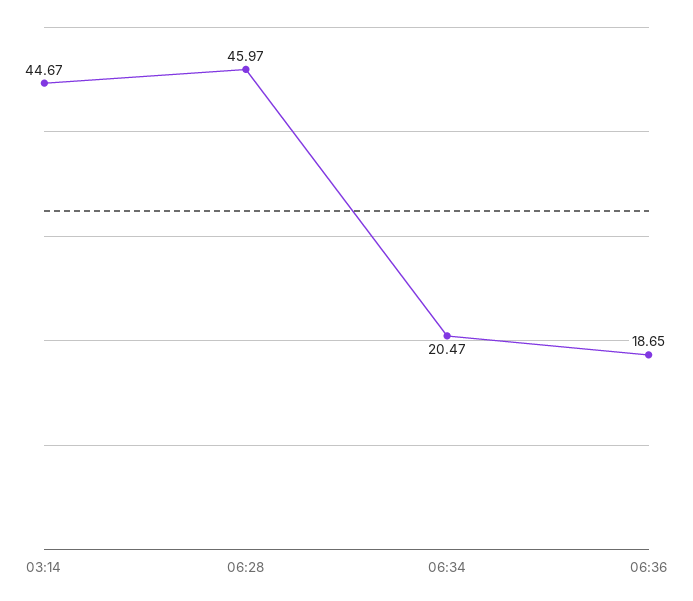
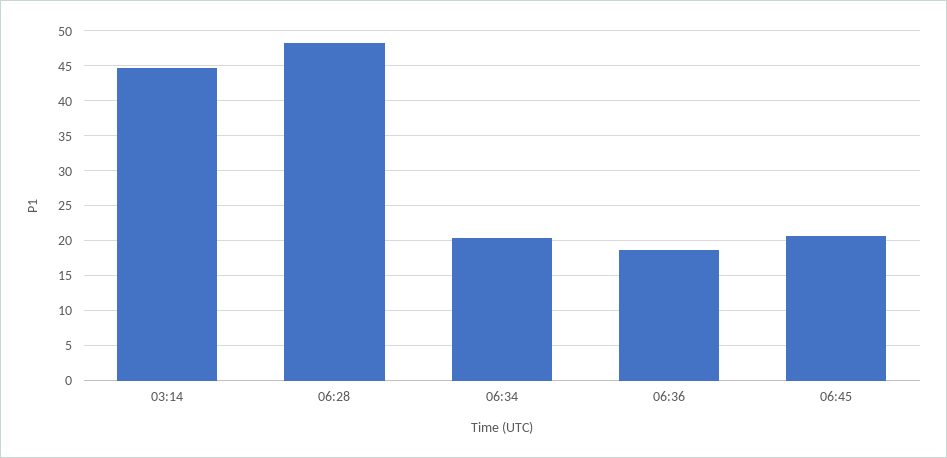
06:28: 45.97 -> 48
06:45: none -> 21

